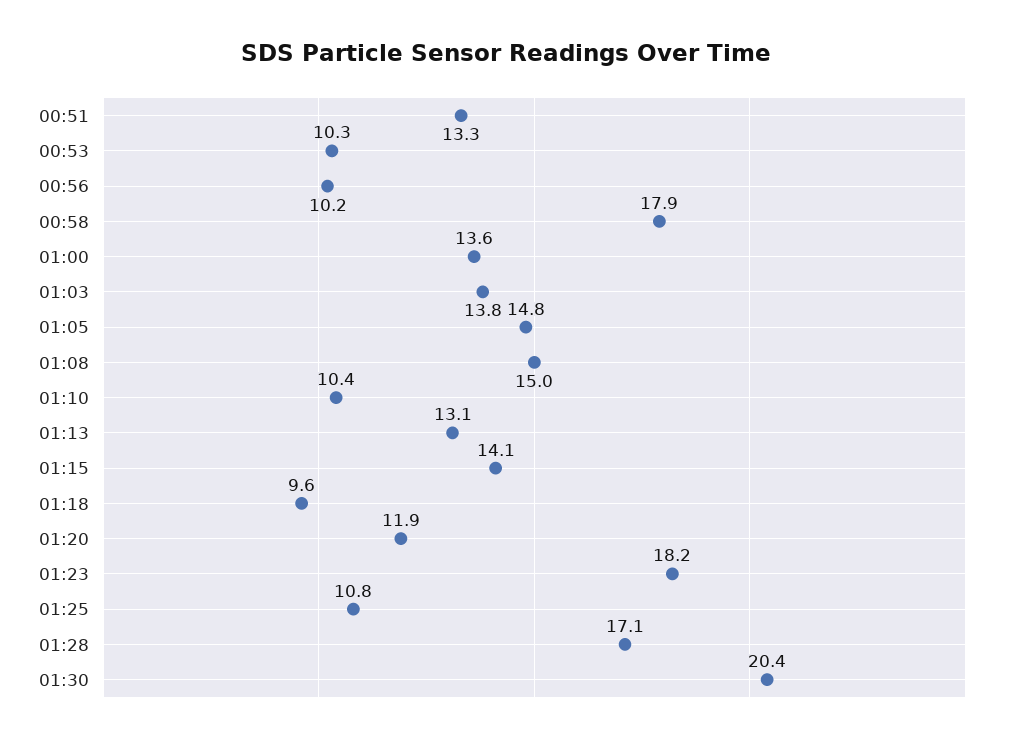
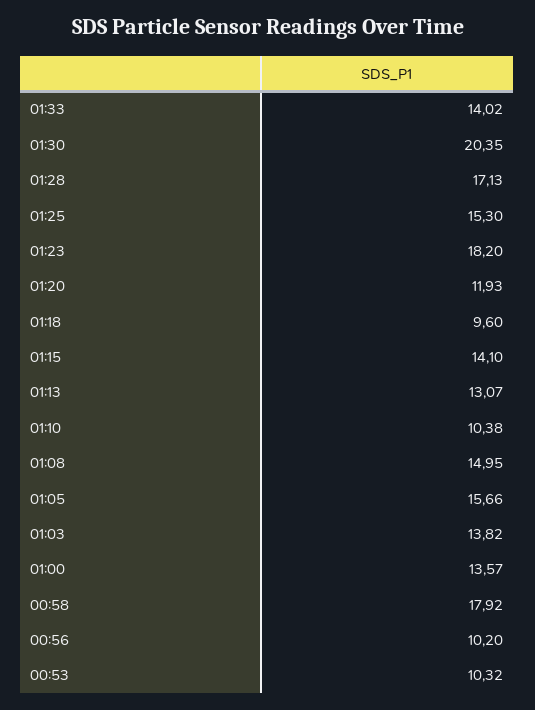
00:51: 13.3 -> none
01:05: 14.8 -> 15.66
01:25: 10.8 -> 15.3
01:33: none -> 14.02

